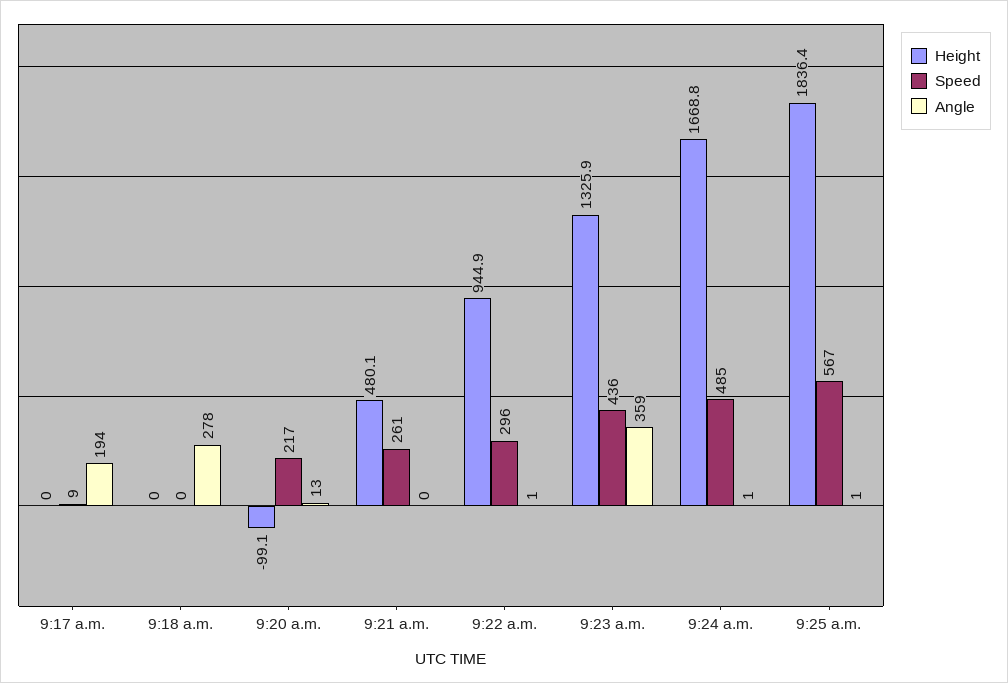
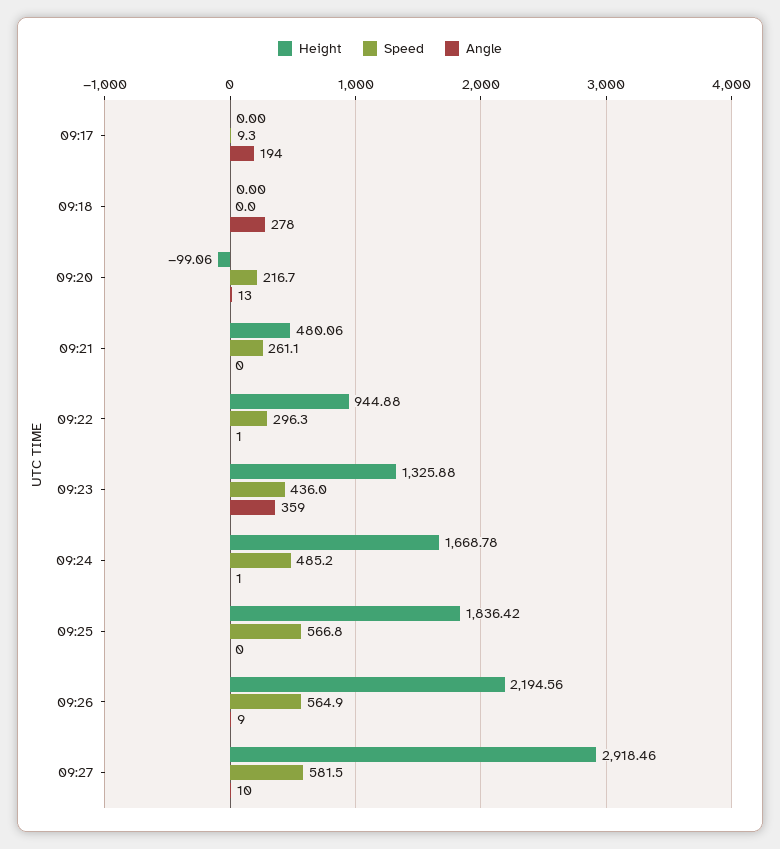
Angle, 9:25 a.m.: 1 -> 0
Height, 09:26: none -> 2194.56
Speed, 09:26: none -> 564.9
Angle, 09:26: none -> 9
Height, 09:27: none -> 2918.46
Speed, 09:27: none -> 581.5
Angle, 09:27: none -> 10

